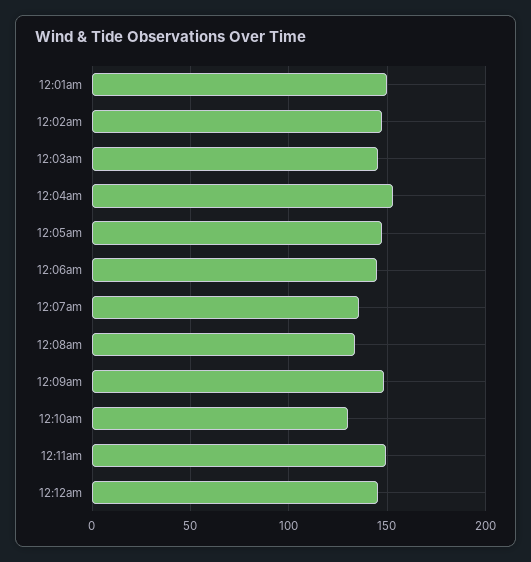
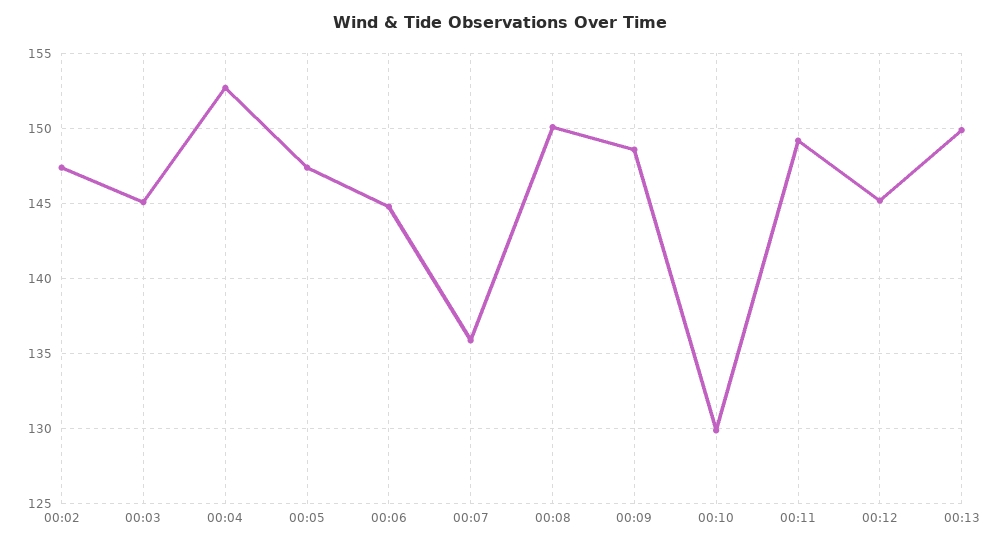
12:01am: 150 -> none
12:08am: 135 -> 150
00:13: none -> 150

